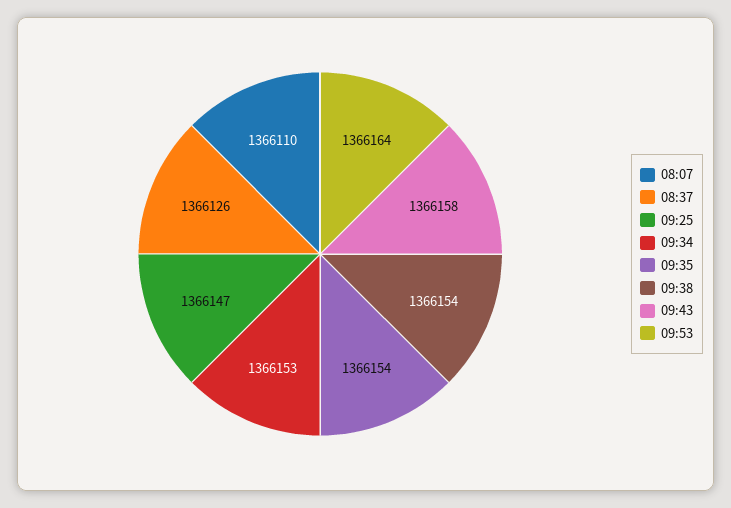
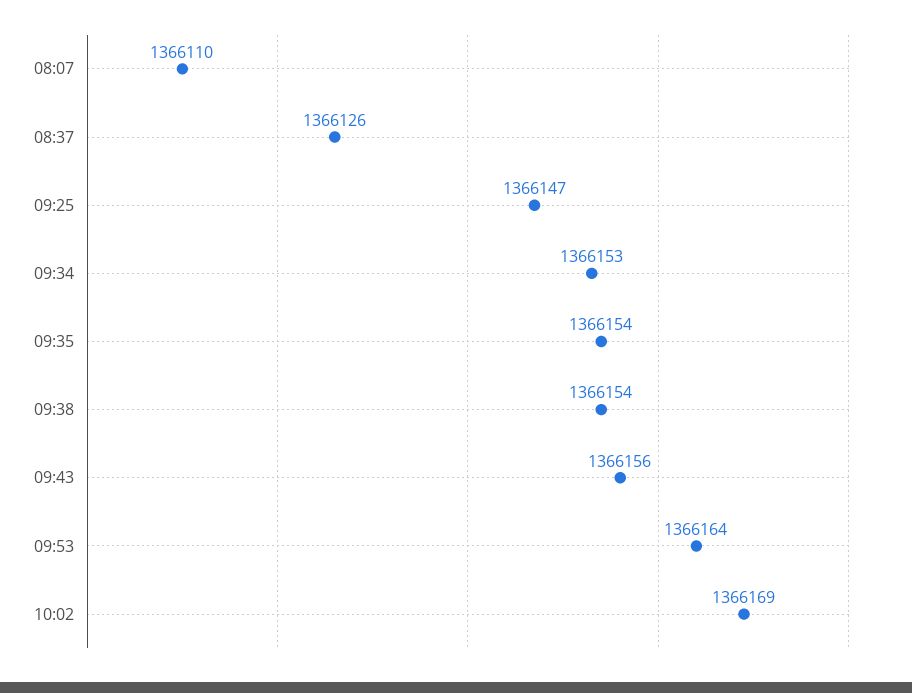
09:43: 1366158 -> 1366156
10:02: none -> 1366169

